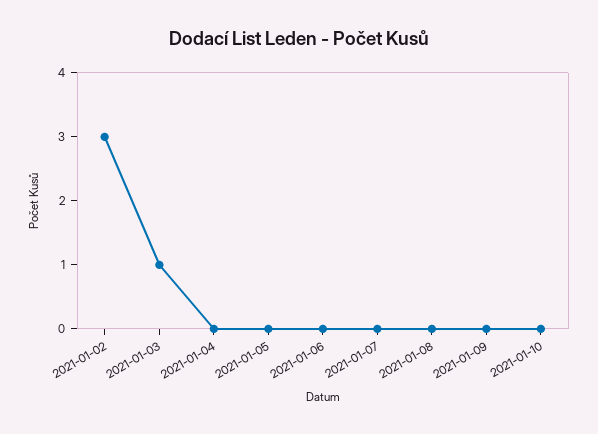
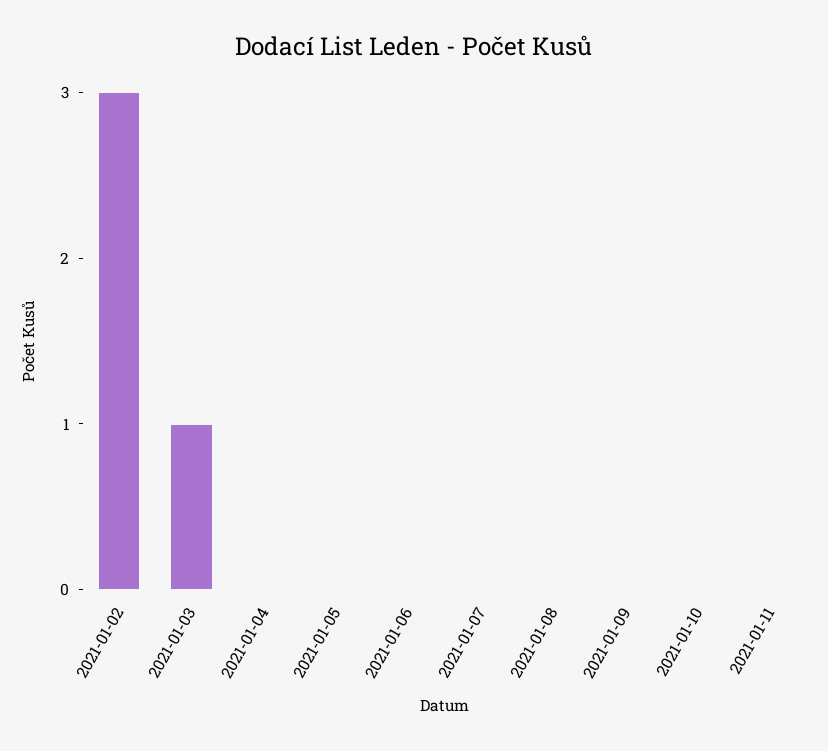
2021-01-11: none -> 0

